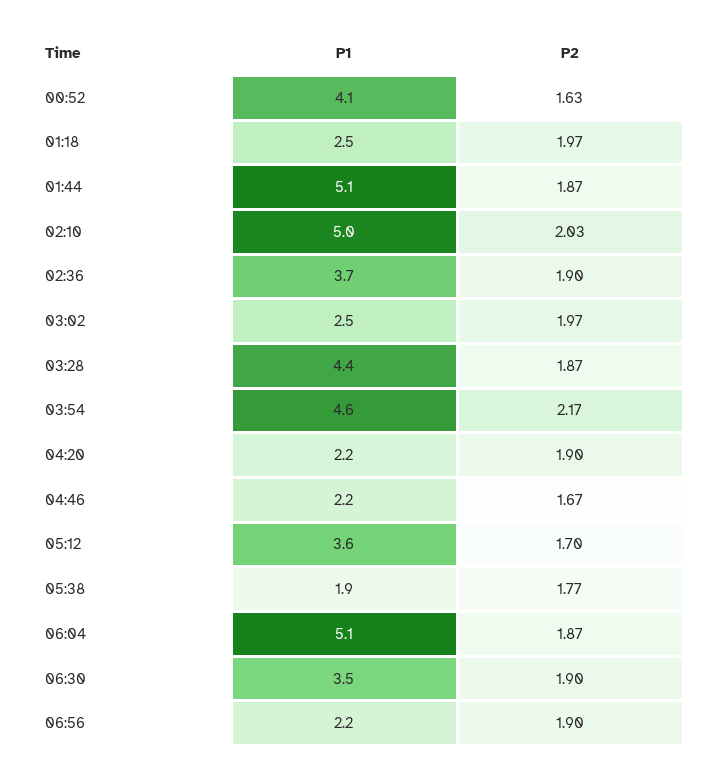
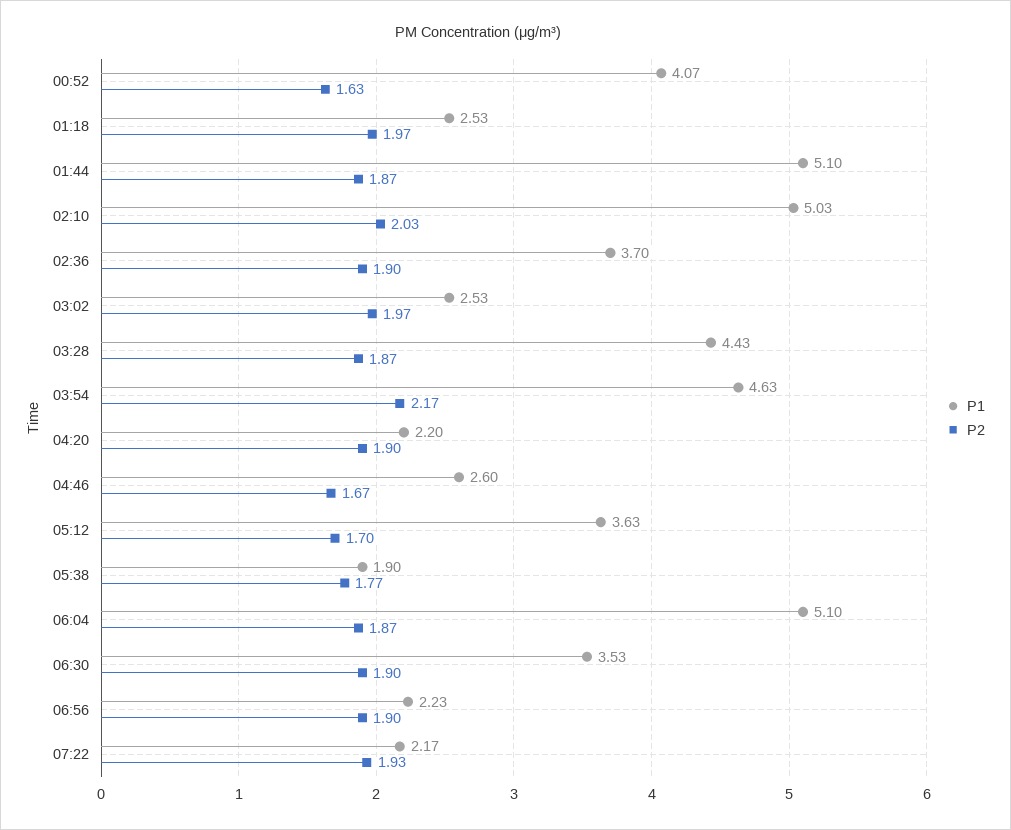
P1, 04:46: 2.2 -> 2.6
P1, 07:22: none -> 2.17
P2, 07:22: none -> 1.93

